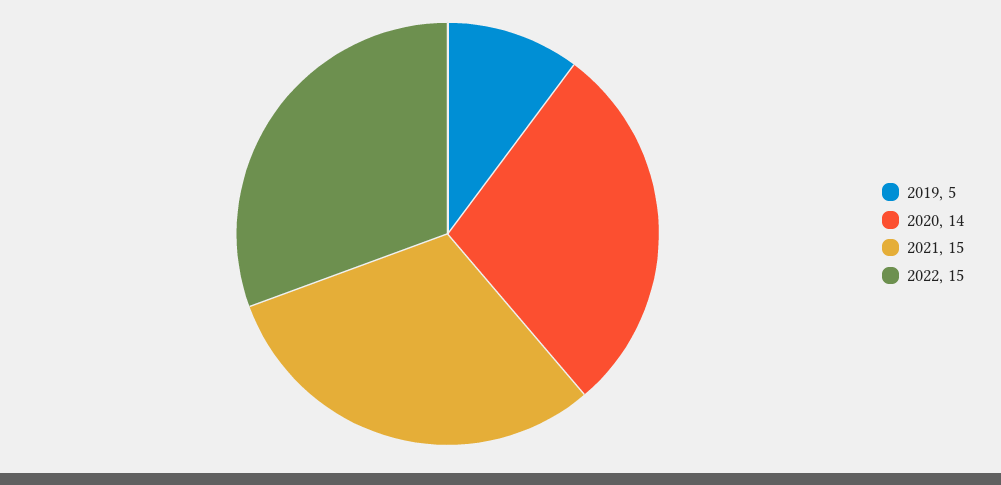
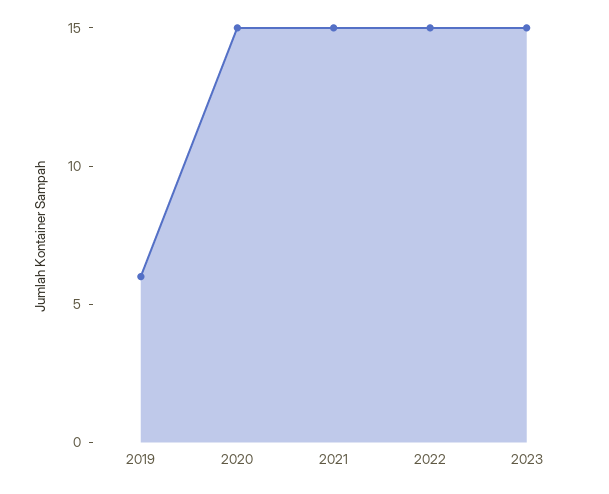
2019: 5 -> 6
2020: 14 -> 15
2023: none -> 15

